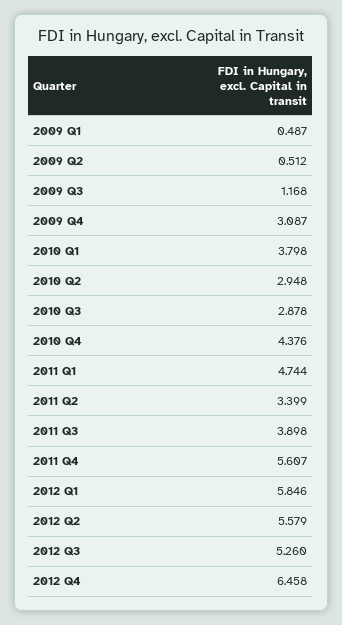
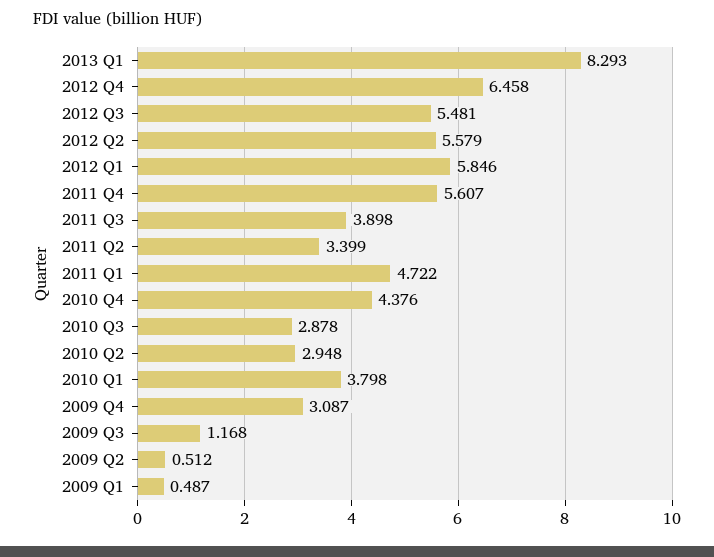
2011 Q1: 4.744 -> 4.722
2012 Q3: 5.26 -> 5.481
2013 Q1: none -> 8.293

